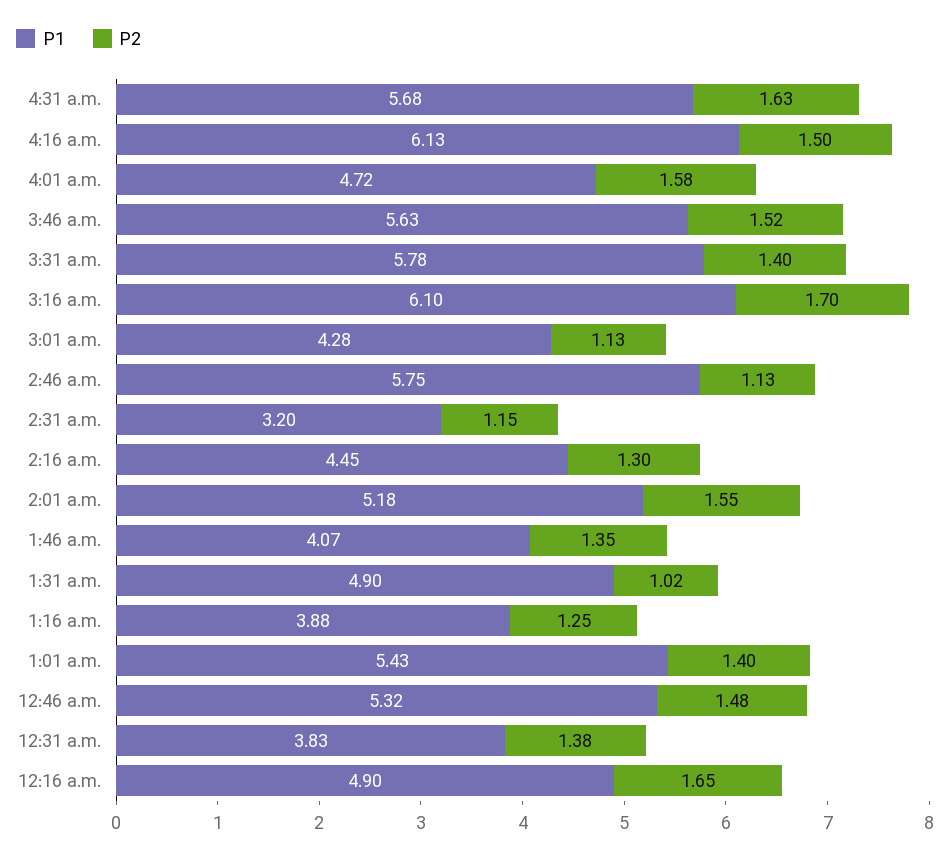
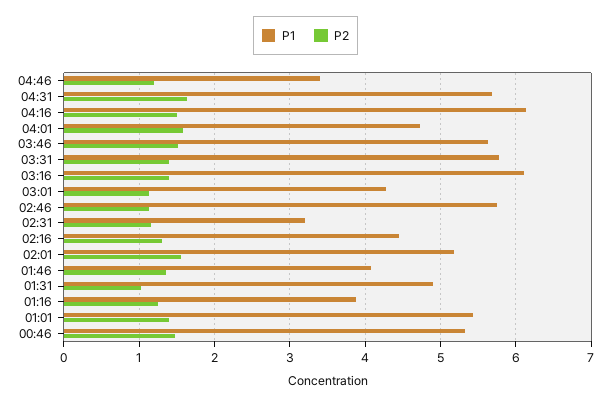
P2, 3:16 a.m.: 1.7 -> 1.4
P1, 12:31 a.m.: 3.83 -> none
P2, 12:31 a.m.: 1.38 -> none
P1, 12:16 a.m.: 4.9 -> none
P2, 12:16 a.m.: 1.65 -> none
P1, 04:46: none -> 3.4
P2, 04:46: none -> 1.2

